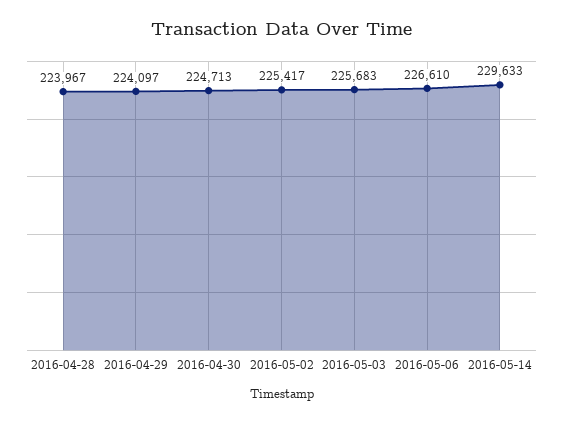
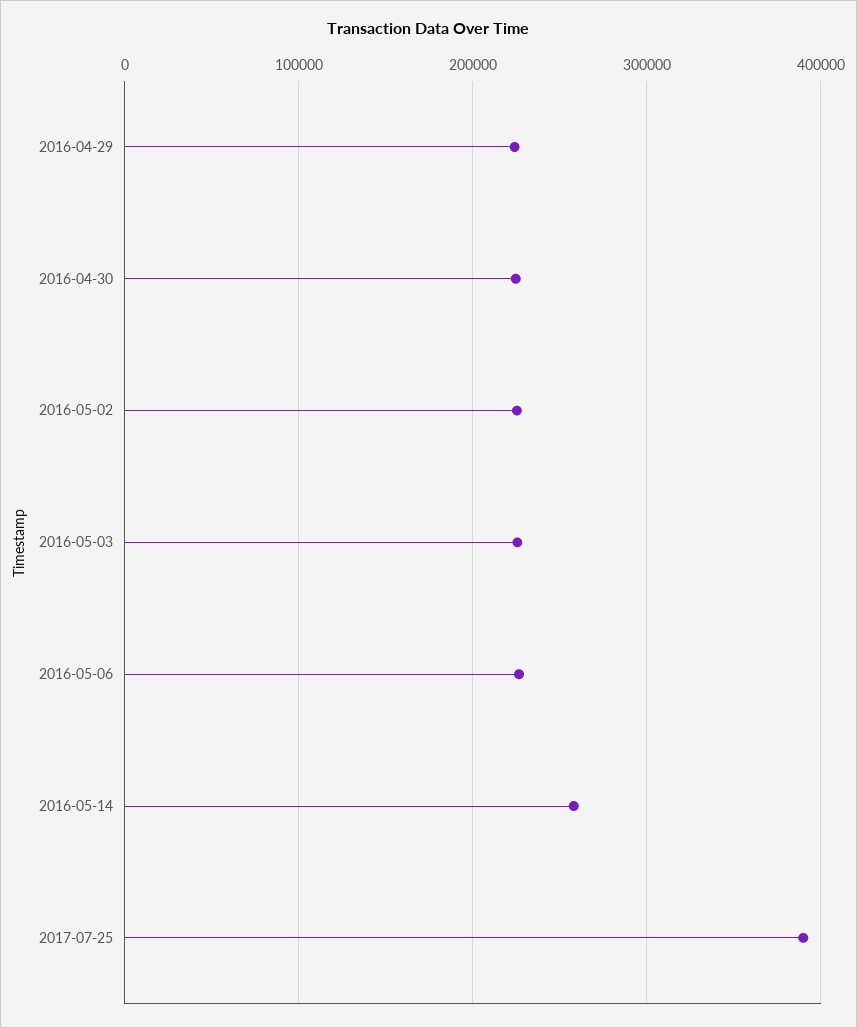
2016-04-28: 223967 -> none
2016-05-14: 229633 -> 260000
2017-07-25: none -> 390000

